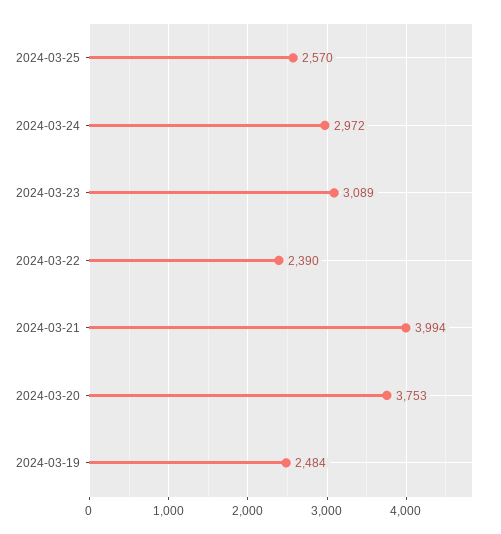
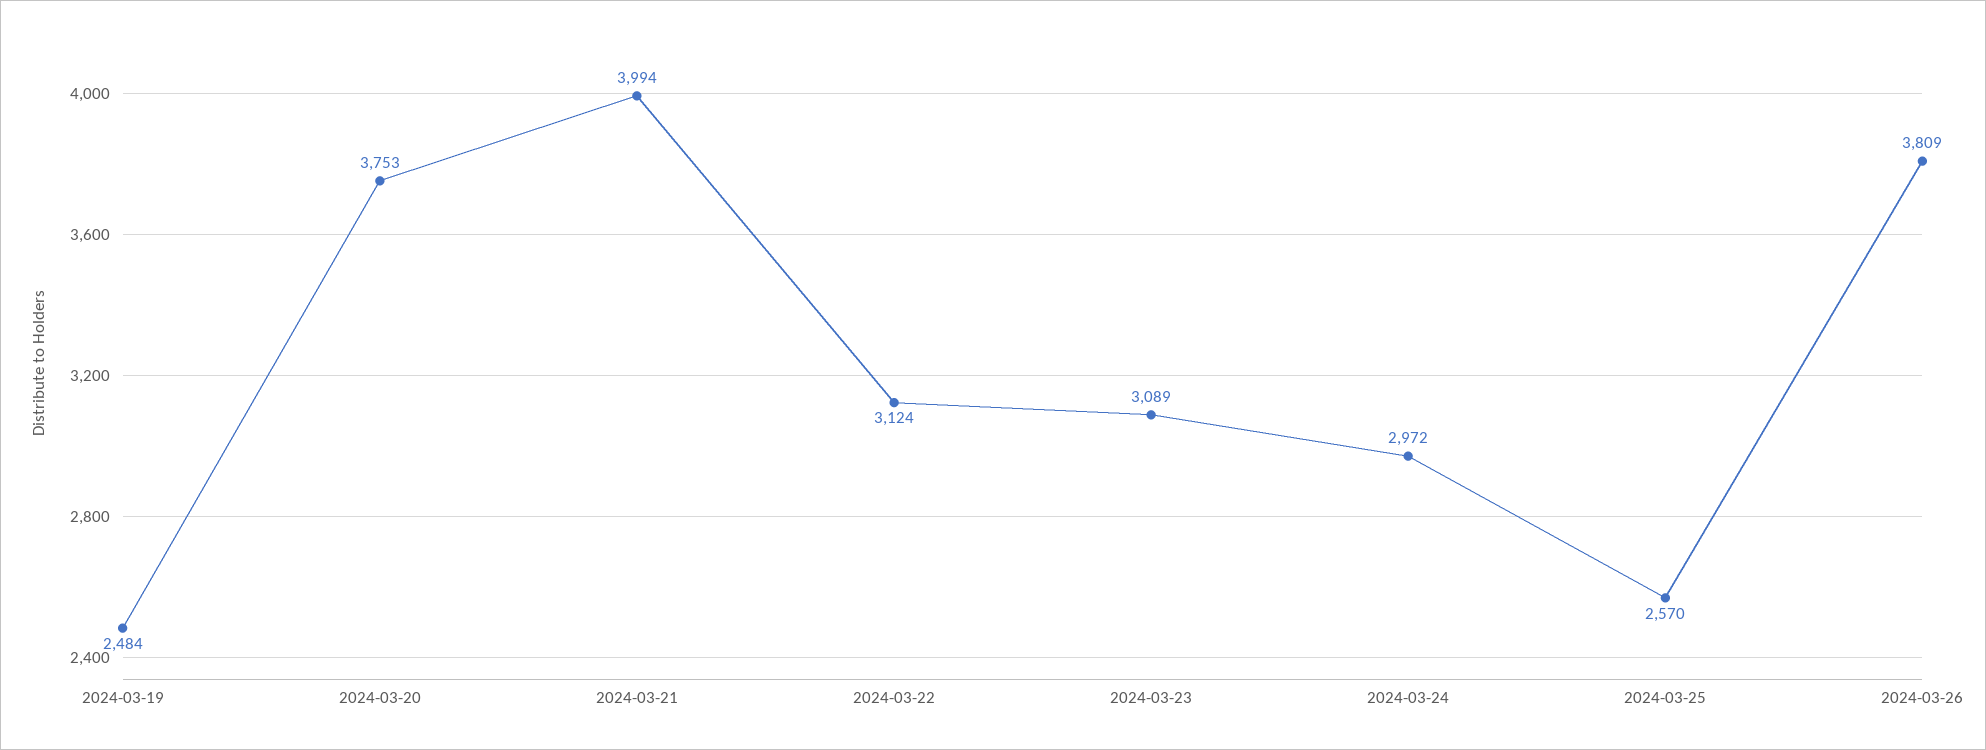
2024-03-22: 2390 -> 3124
2024-03-26: none -> 3809

